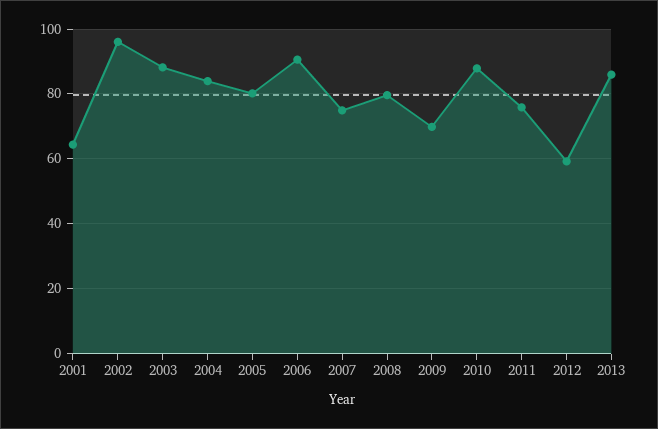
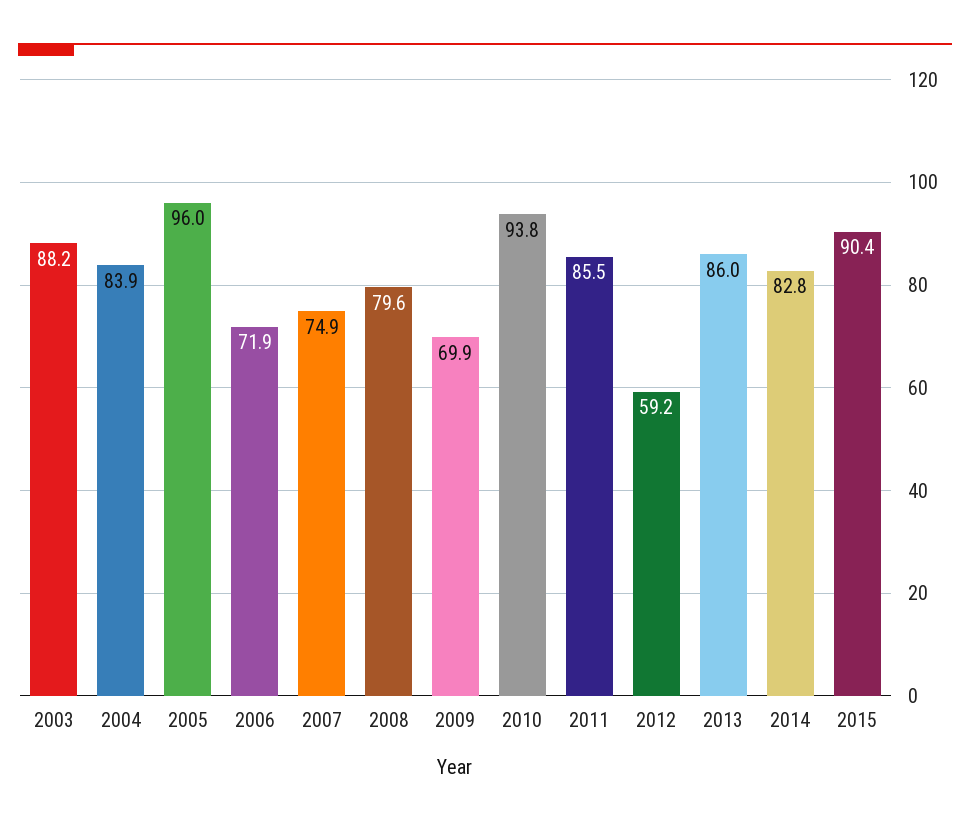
2001: 64 -> none
2002: 96 -> none
2005: 80 -> 96
2006: 90 -> 71.9
2010: 88 -> 93.8
2011: 76 -> 85.5
2014: none -> 82.8
2015: none -> 90.4

